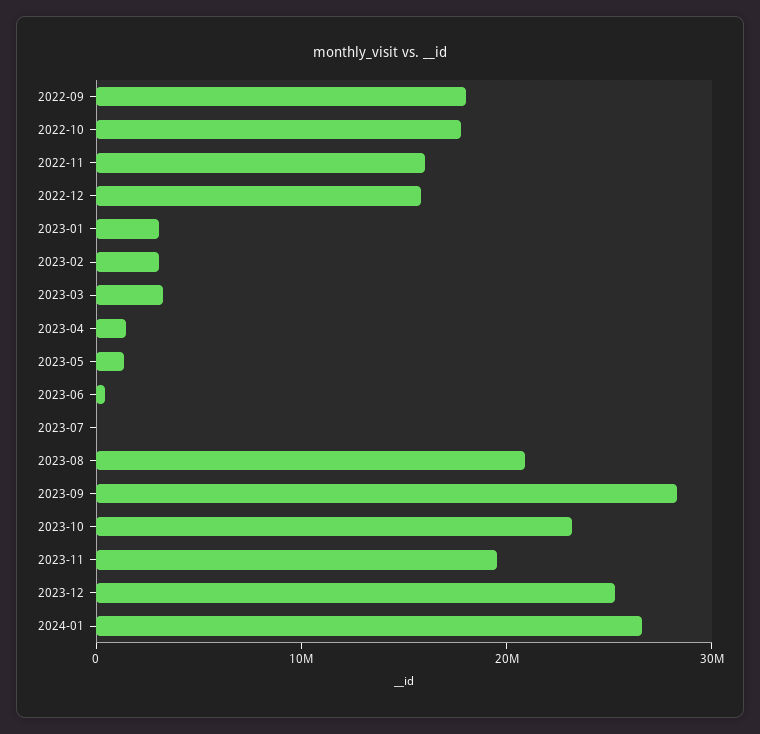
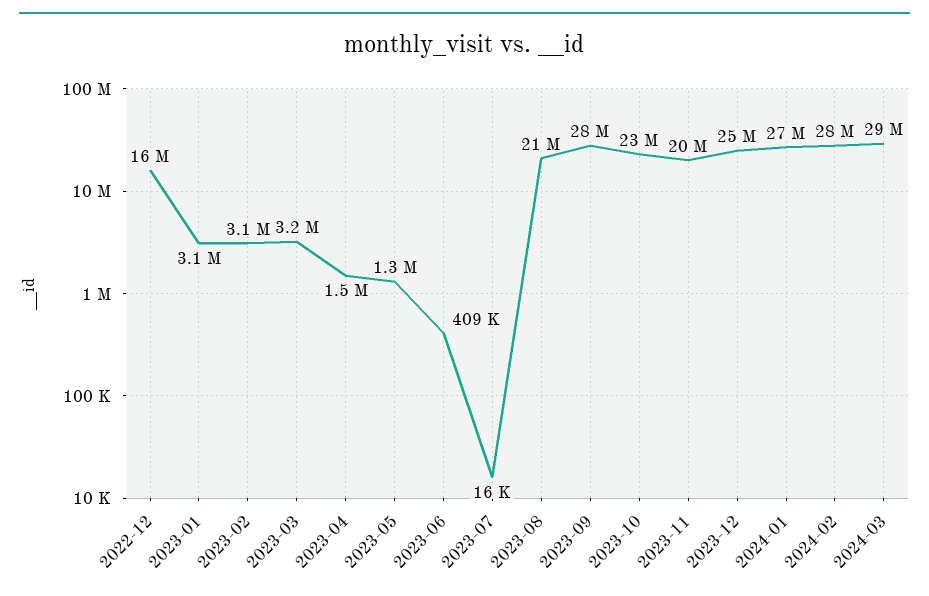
2022-09: 18000000 -> none
2022-10: 18000000 -> none
2022-11: 16000000 -> none
2024-02: none -> 28000000
2024-03: none -> 29000000

